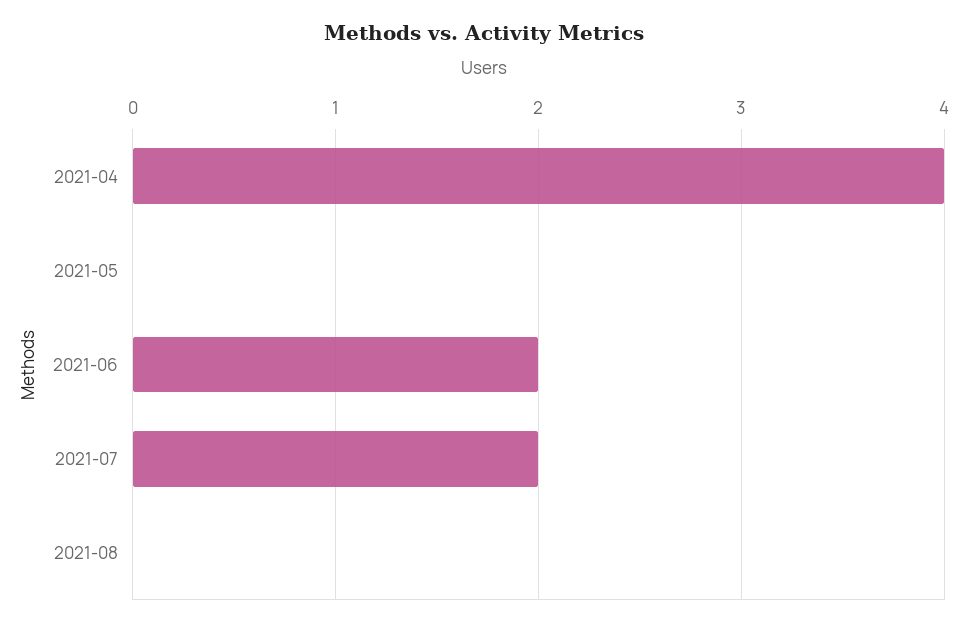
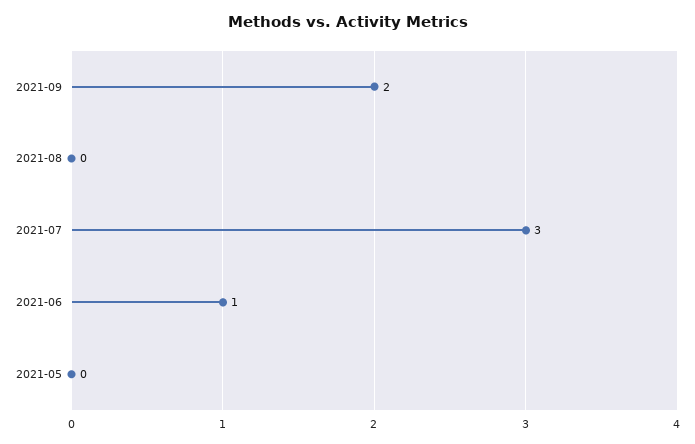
2021-04: 4 -> none
2021-06: 2 -> 1
2021-07: 2 -> 3
2021-09: none -> 2

